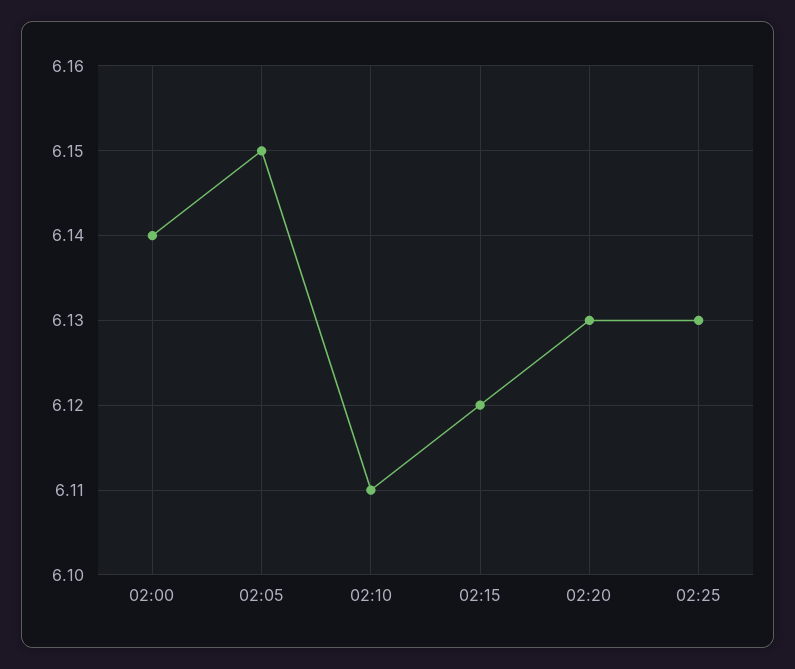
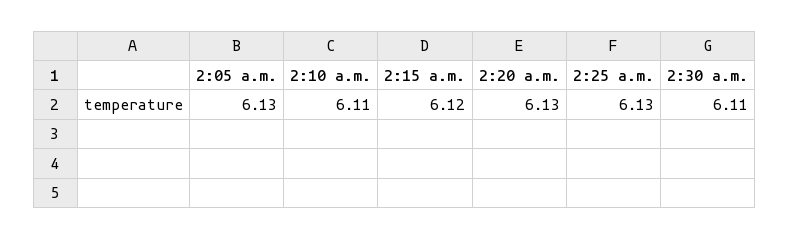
02:00: 6.14 -> none
02:05: 6.15 -> 6.13
2:30 a.m.: none -> 6.11

